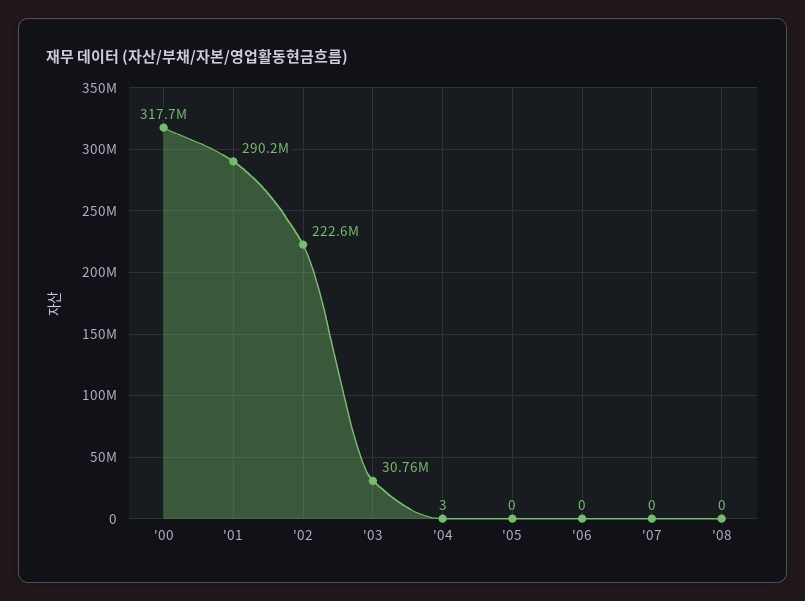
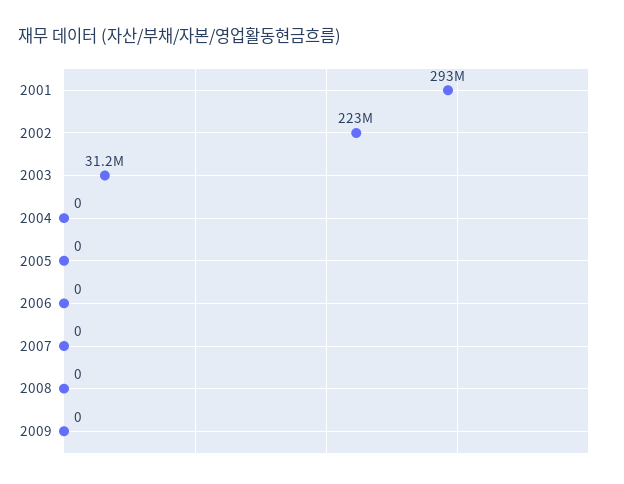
'00: 317700000 -> none
'01: 290200000 -> 293000000
'03: 30760000 -> 31200000
'04: 3 -> 0
2009: none -> 0

